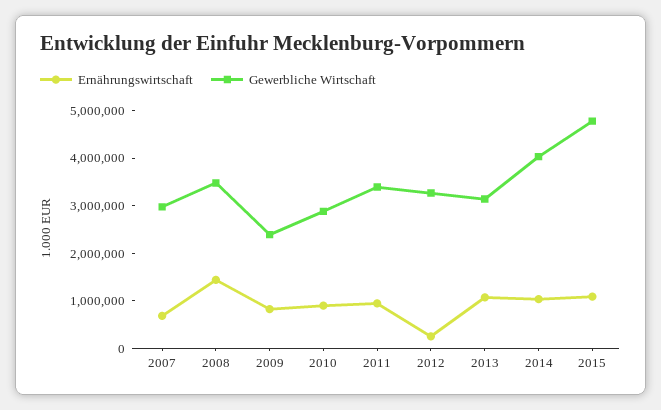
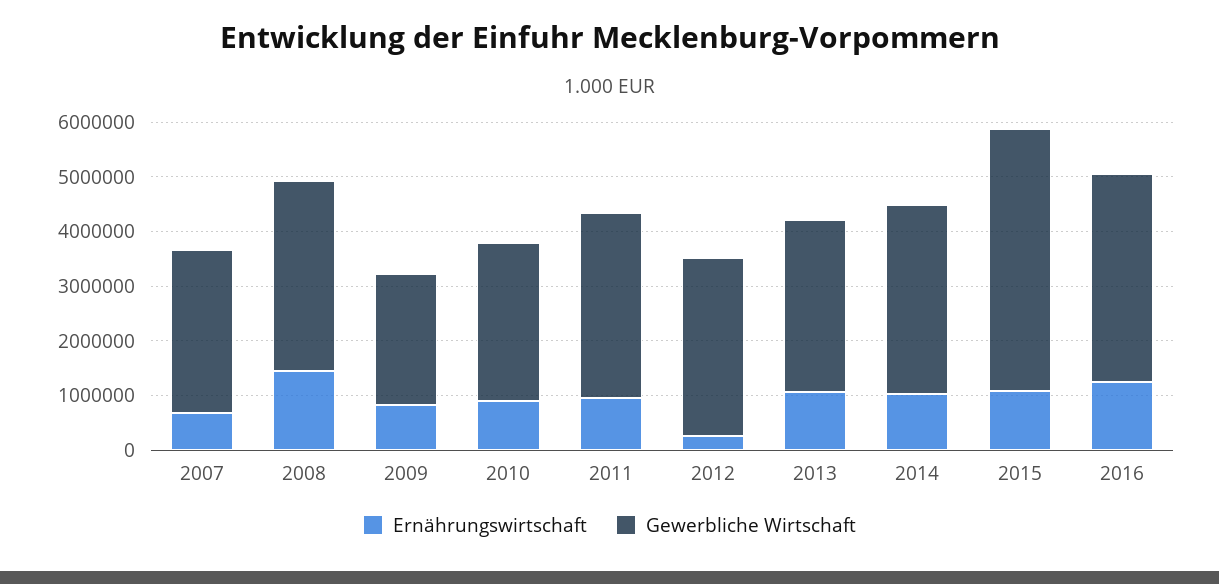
Gewerbliche Wirtschaft, 2014: 4000000 -> 3400000
Ernährungswirtschaft, 2016: none -> 1200000
Gewerbliche Wirtschaft, 2016: none -> 3800000

